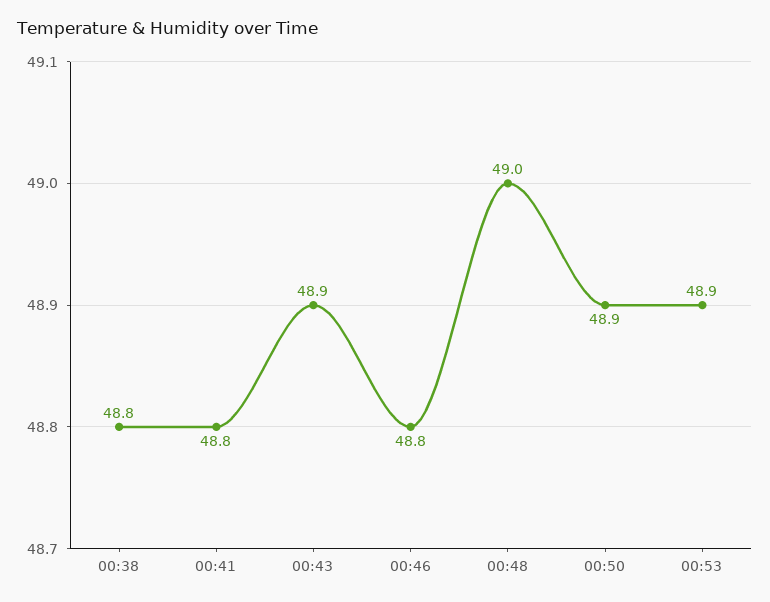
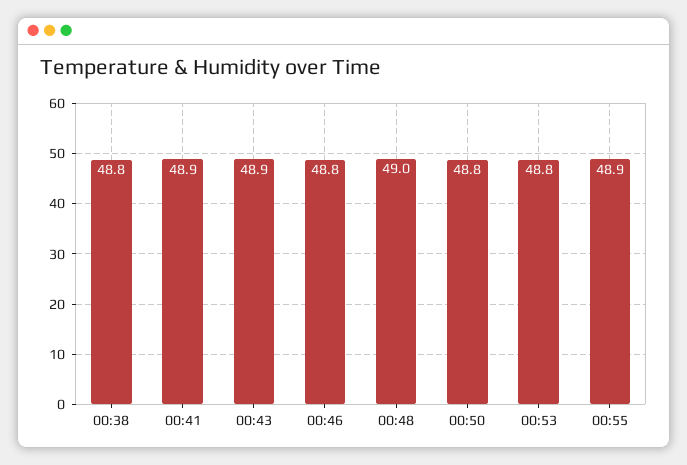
00:41: 48.8 -> 48.9
00:50: 48.9 -> 48.8
00:53: 48.9 -> 48.8
00:55: none -> 48.9

